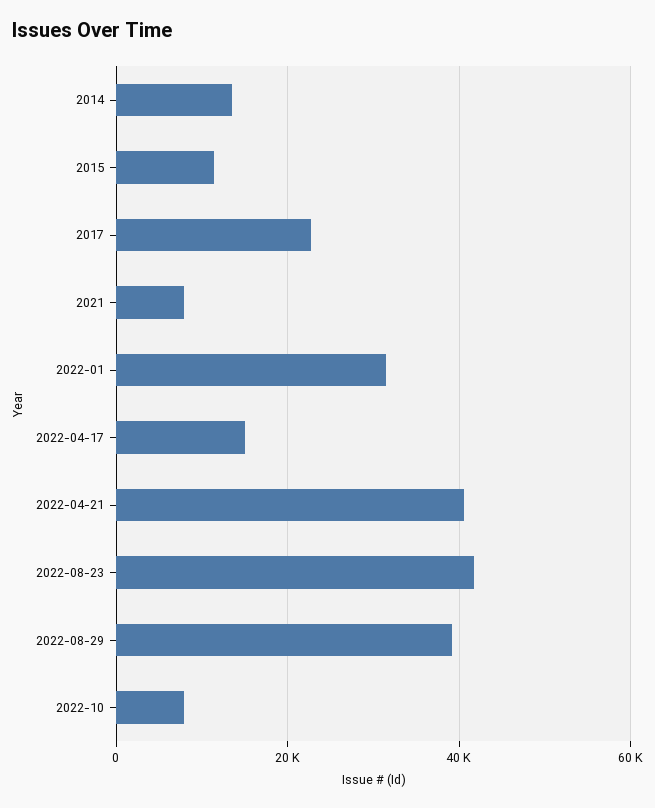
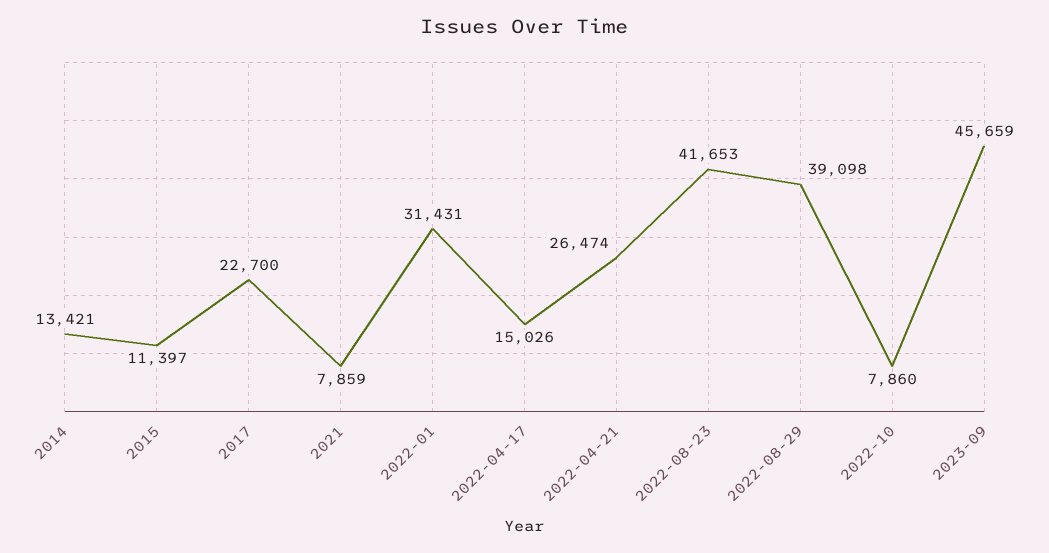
2022-04-21: 40000 -> 26474
2023-09: none -> 45659

